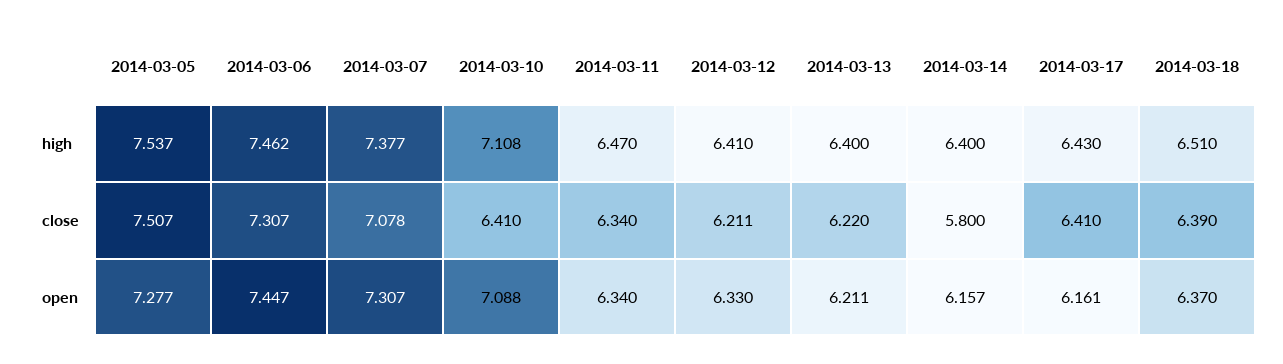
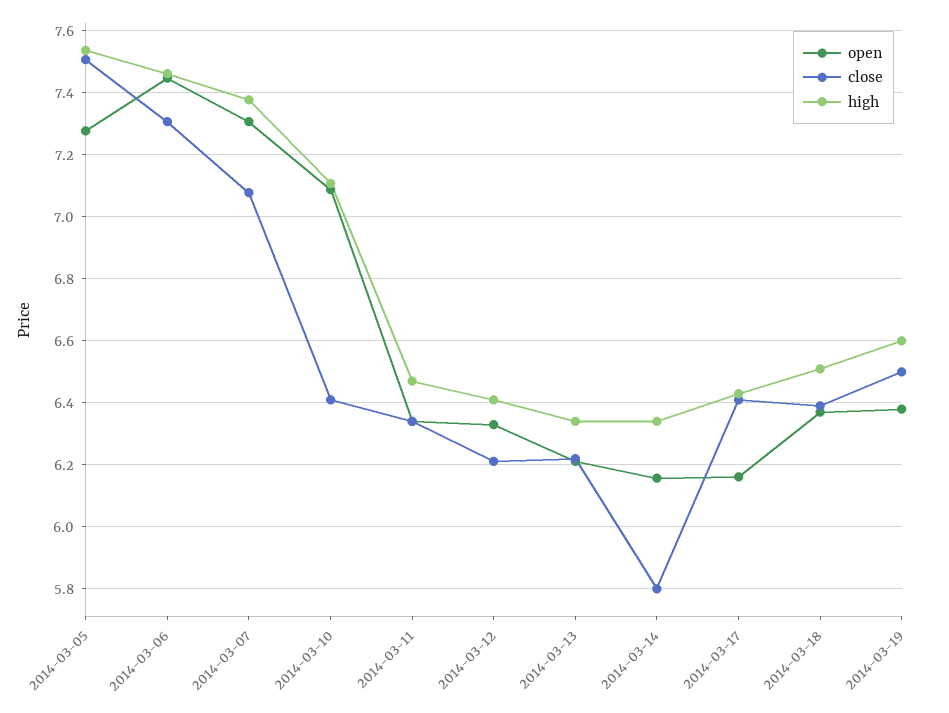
high, 2014-03-13: 6.4 -> 6.34
high, 2014-03-14: 6.4 -> 6.34
open, 2014-03-19: none -> 6.38
close, 2014-03-19: none -> 6.5
high, 2014-03-19: none -> 6.6

